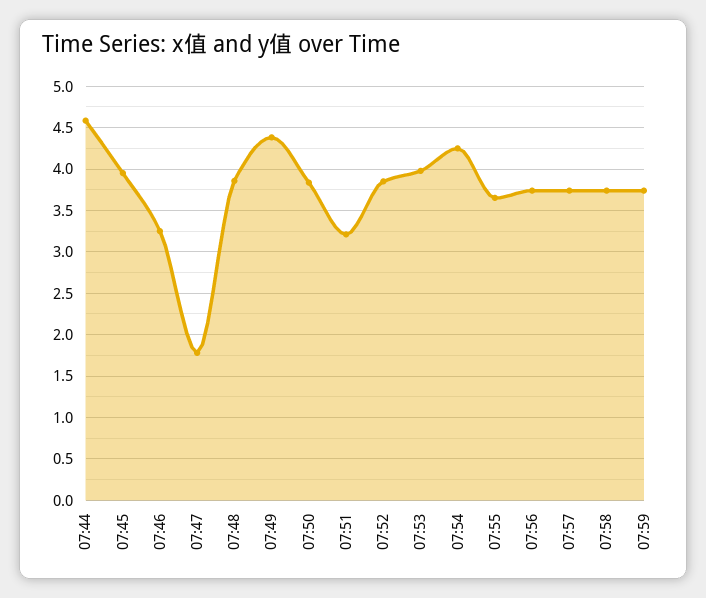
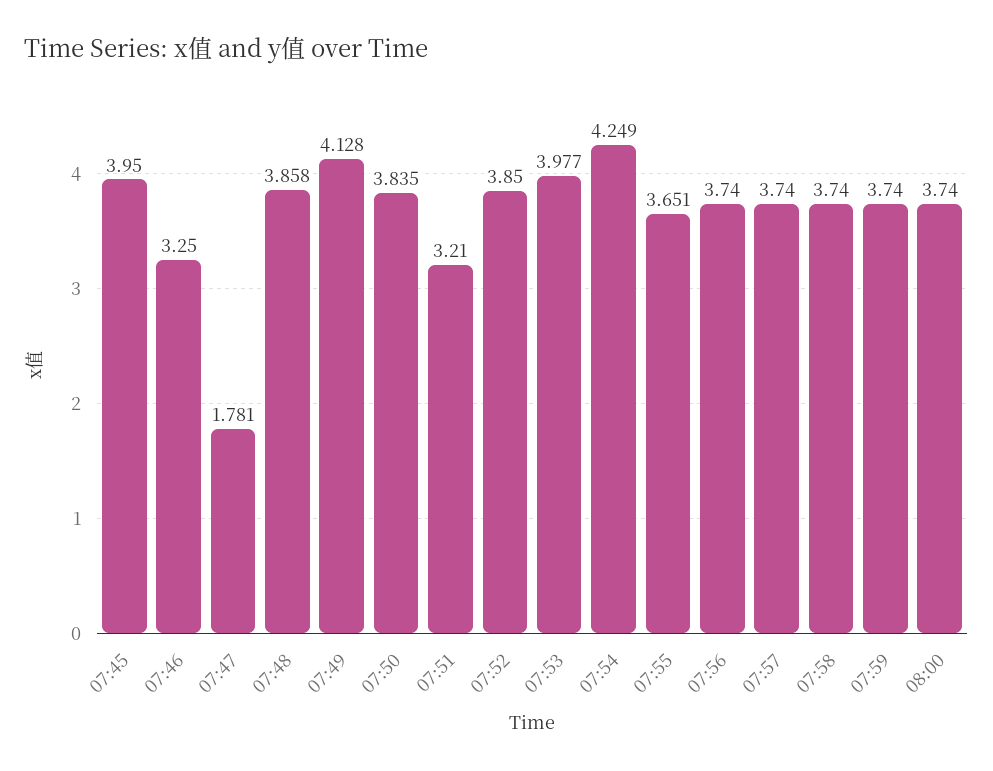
07:44: 4.6 -> none
07:49: 4.4 -> 4.128
08:00: none -> 3.74

